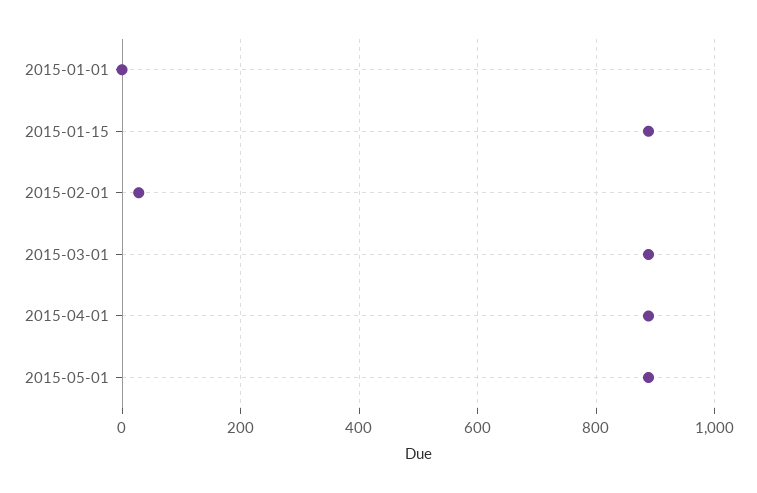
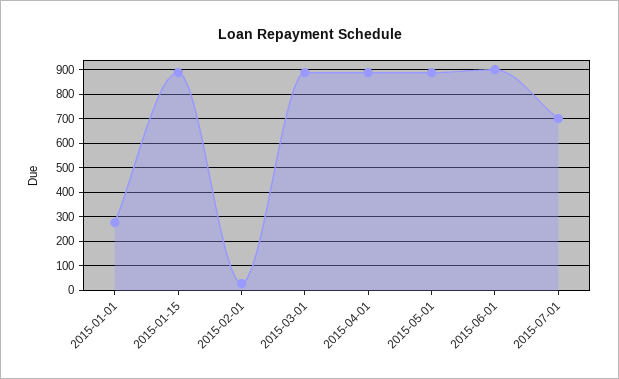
2015-01-01: 0 -> 275
2015-06-01: none -> 900
2015-07-01: none -> 700

